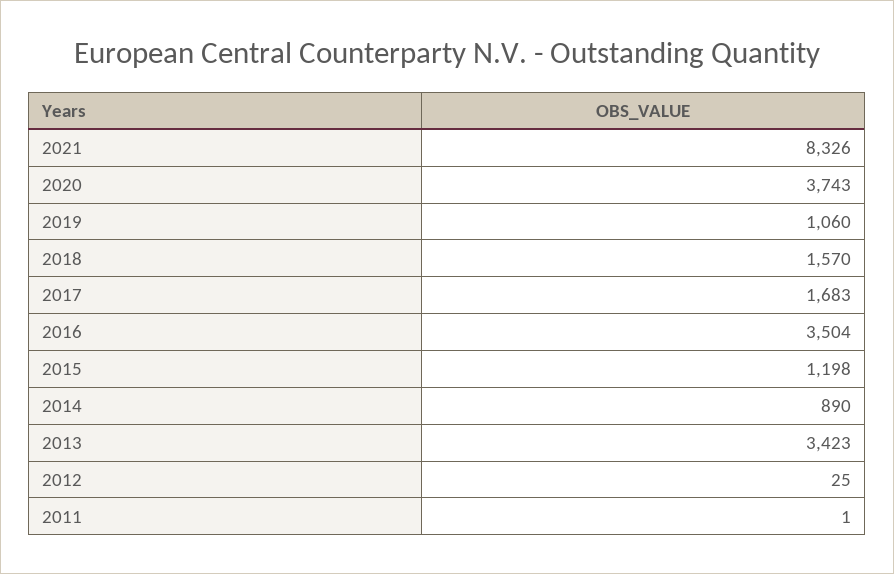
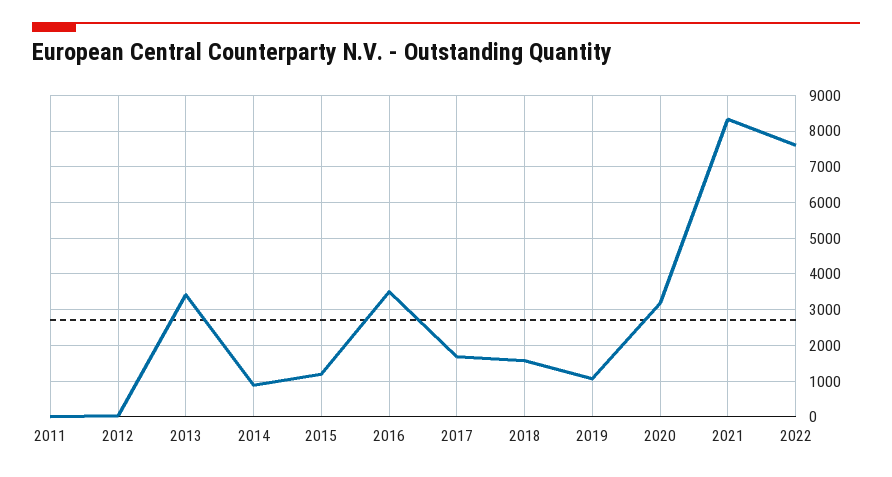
2020: 3743 -> 3200
2022: none -> 7600

